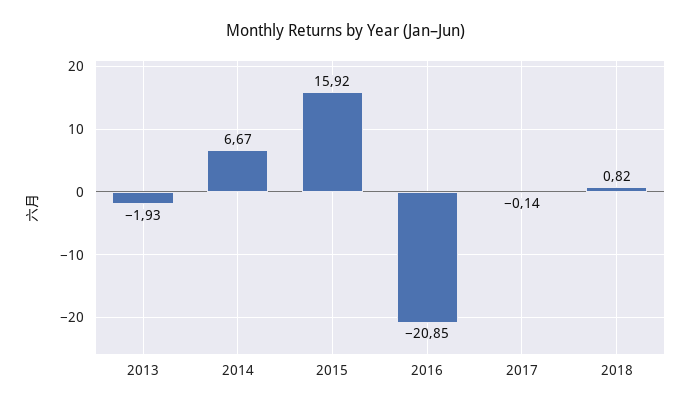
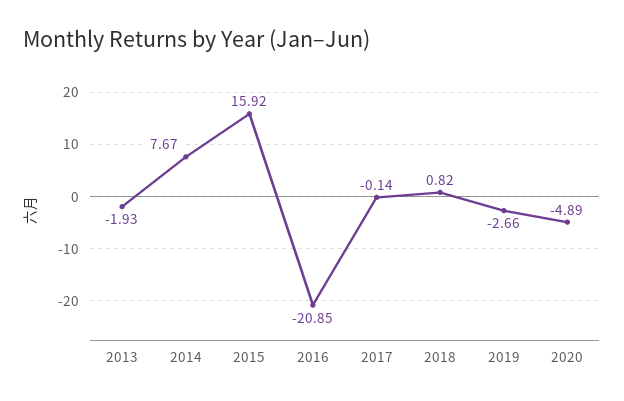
2014: 6.67 -> 7.67
2019: none -> -2.66
2020: none -> -4.89

